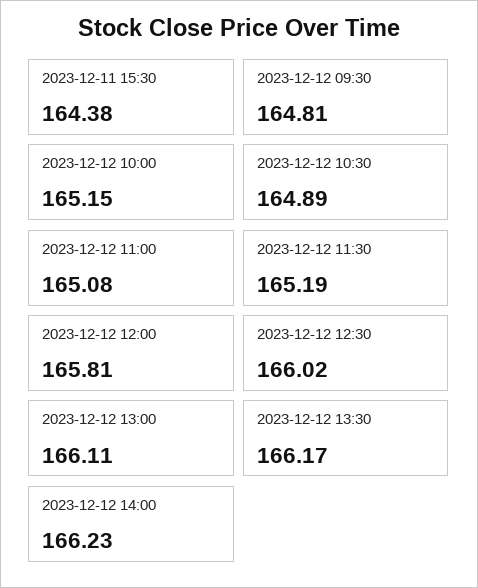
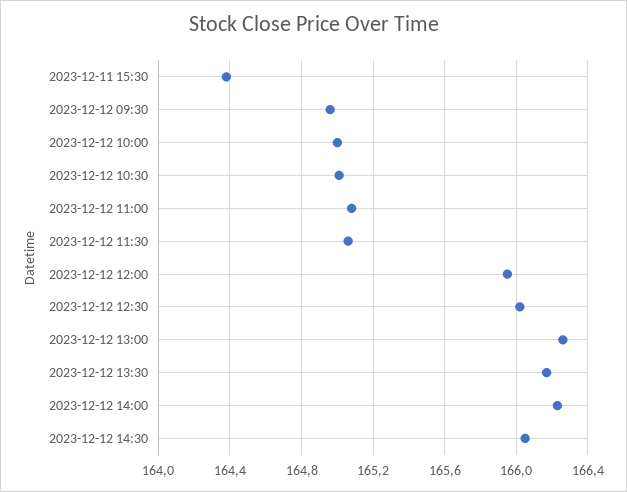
2023-12-12 09:30: 164.81 -> 164.95
2023-12-12 10:00: 165.15 -> 165
2023-12-12 10:30: 164.89 -> 165
2023-12-12 11:30: 165.19 -> 165.05
2023-12-12 12:00: 165.81 -> 165.95
2023-12-12 13:00: 166.11 -> 166.25
2023-12-12 14:30: none -> 166.05

